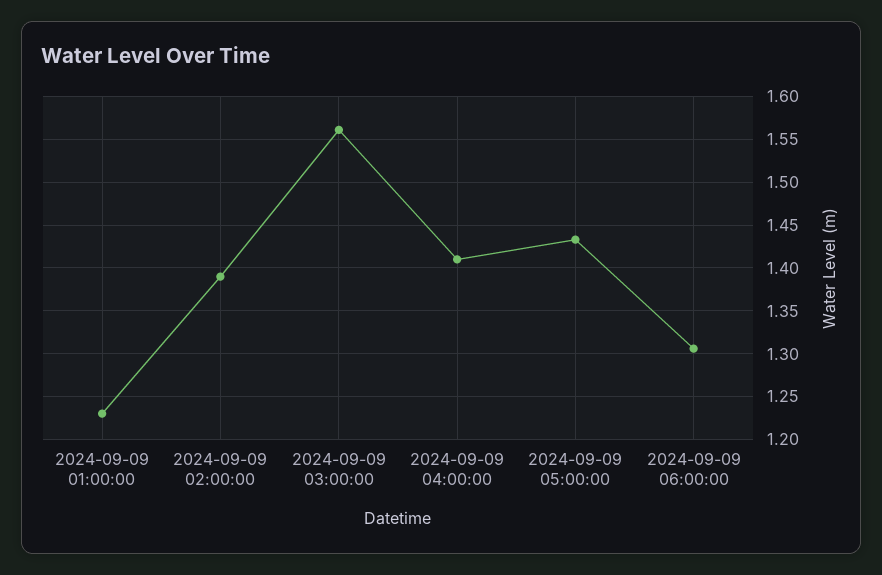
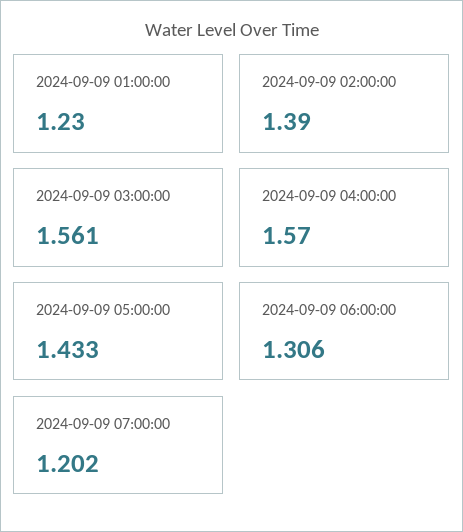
2024-09-09 04:00:00: 1.41 -> 1.57
2024-09-09 07:00:00: none -> 1.202

